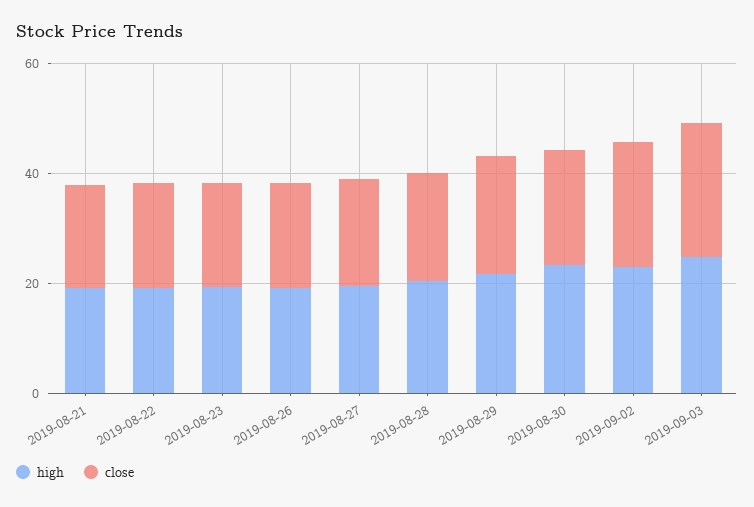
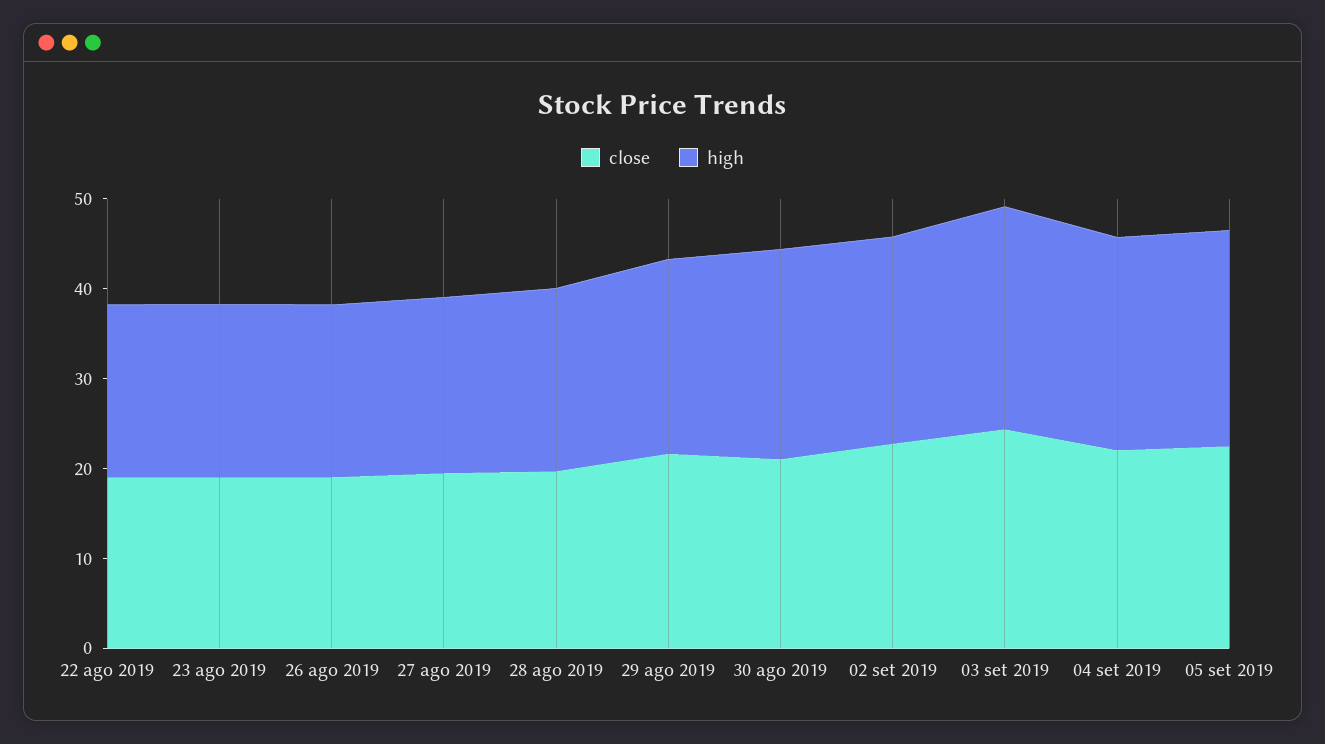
high, 2019-08-21: 20 -> none
close, 2019-08-21: 20 -> none
close, 04 set 2019: none -> 22
high, 04 set 2019: none -> 24
close, 05 set 2019: none -> 22
high, 05 set 2019: none -> 24

